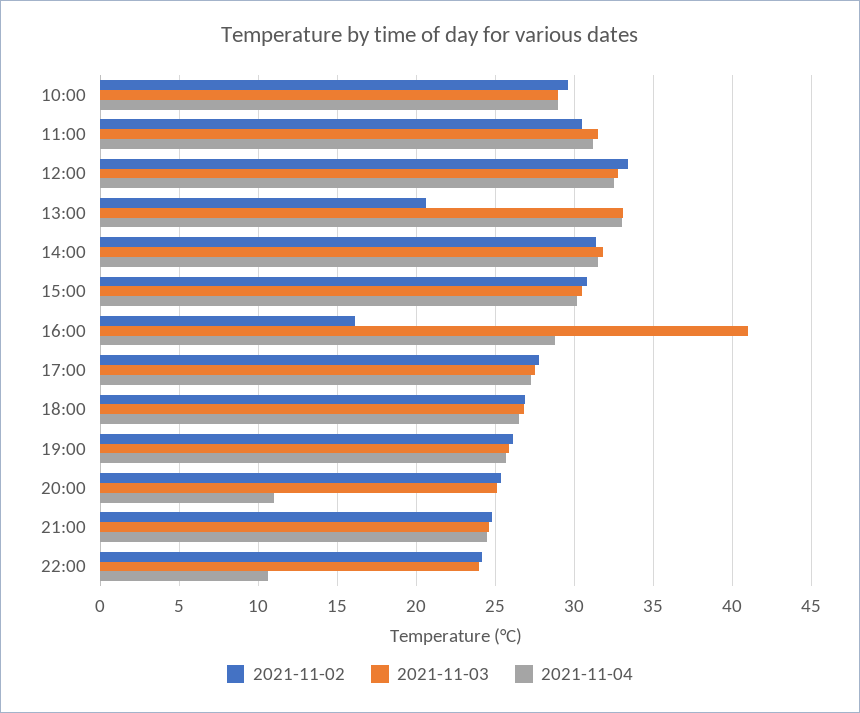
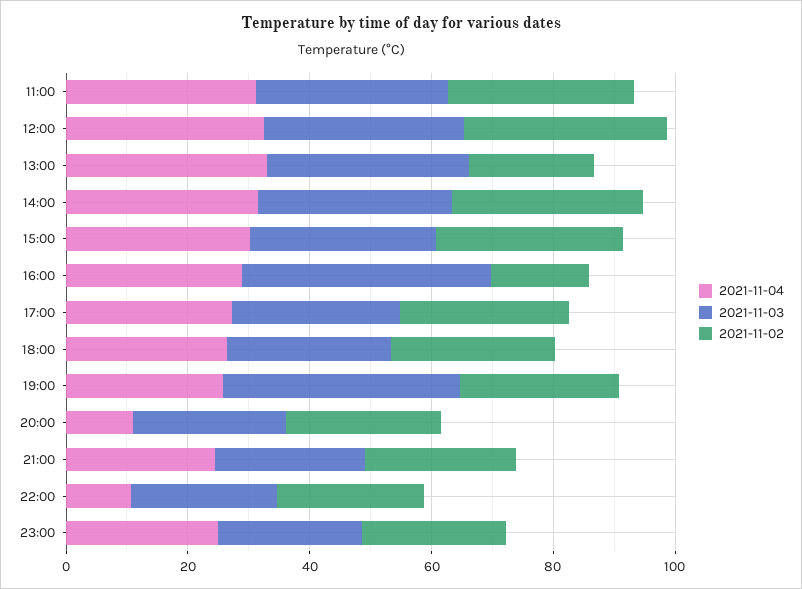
2021-11-02, 10:00: 29.5 -> none
2021-11-03, 10:00: 29 -> none
2021-11-04, 10:00: 29 -> none
2021-11-03, 19:00: 26 -> 40
2021-11-04, 23:00: none -> 25
2021-11-03, 23:00: none -> 25
2021-11-02, 23:00: none -> 25

